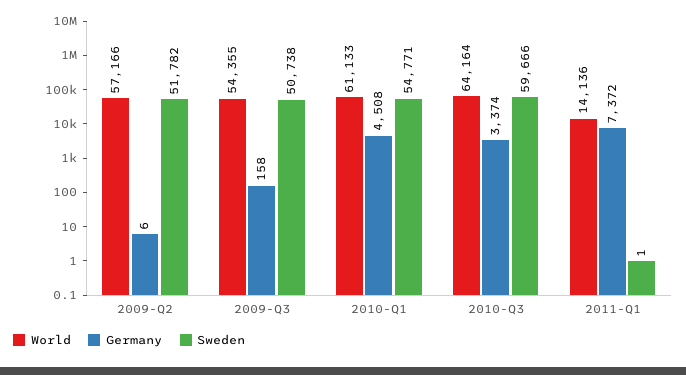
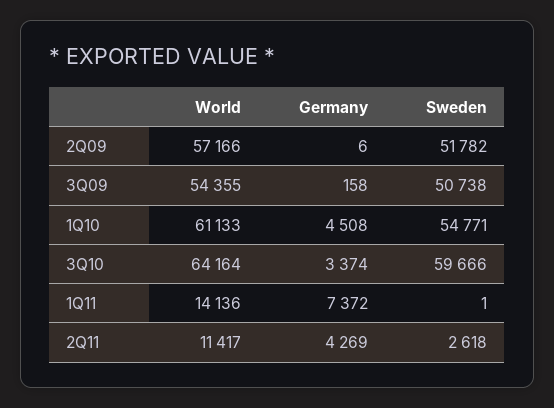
World, 2Q11: none -> 11417
Germany, 2Q11: none -> 4269
Sweden, 2Q11: none -> 2618

